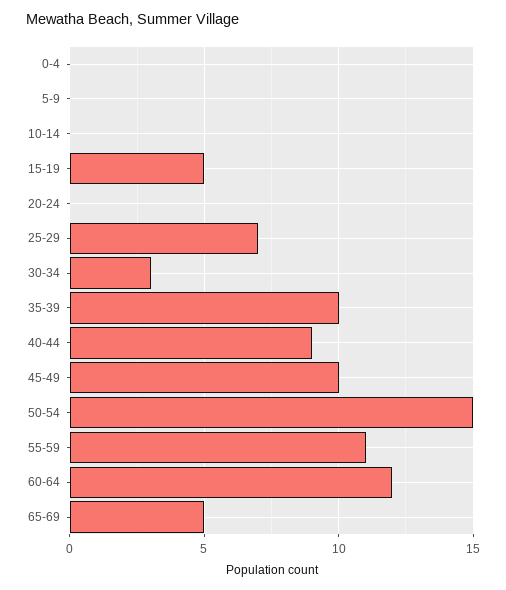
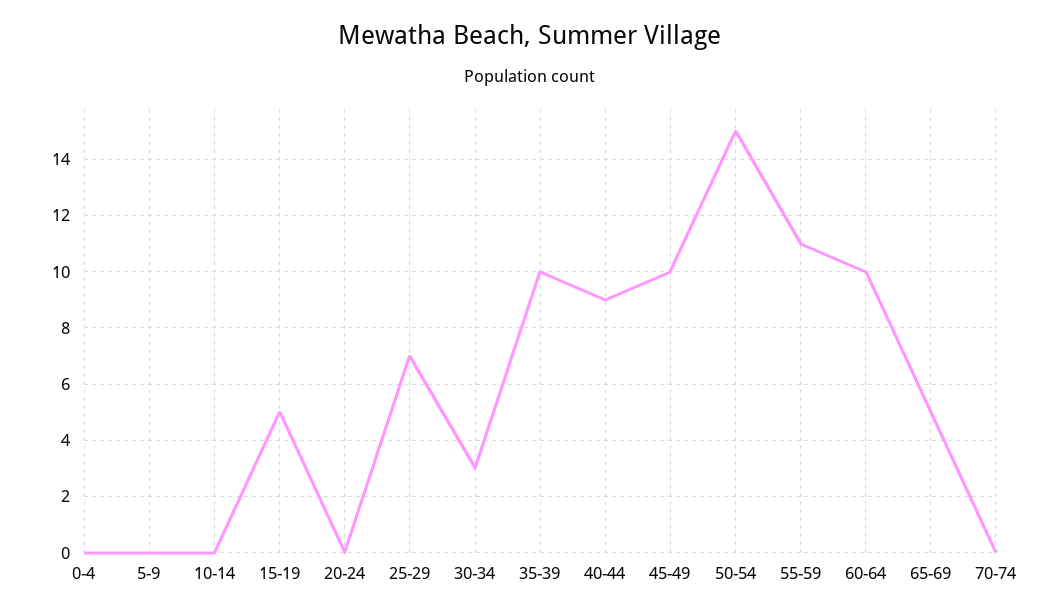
60-64: 12 -> 10
70-74: none -> 0

